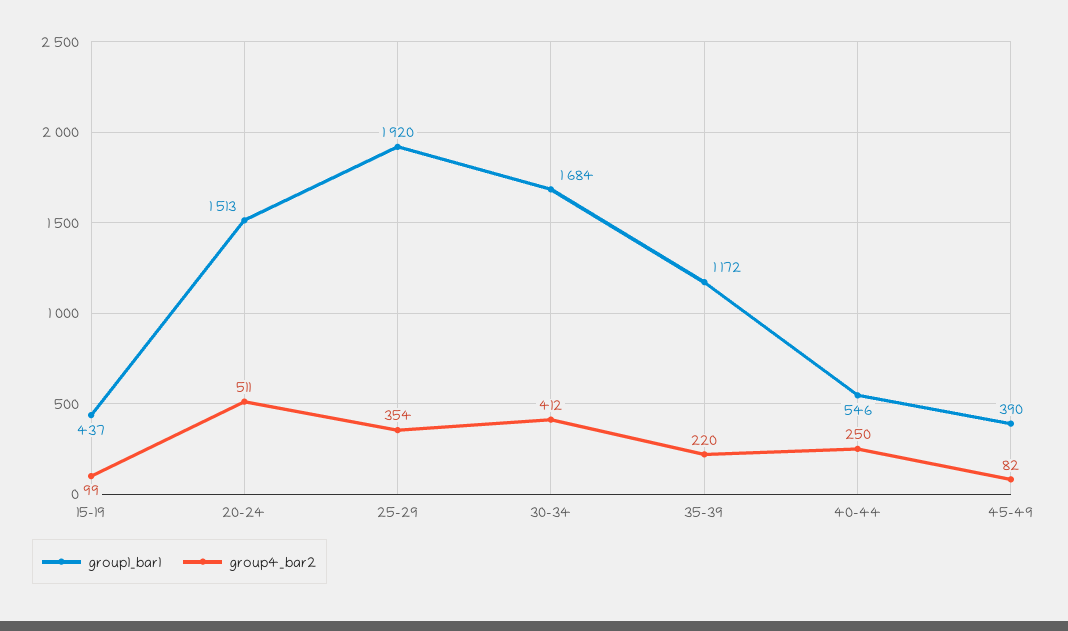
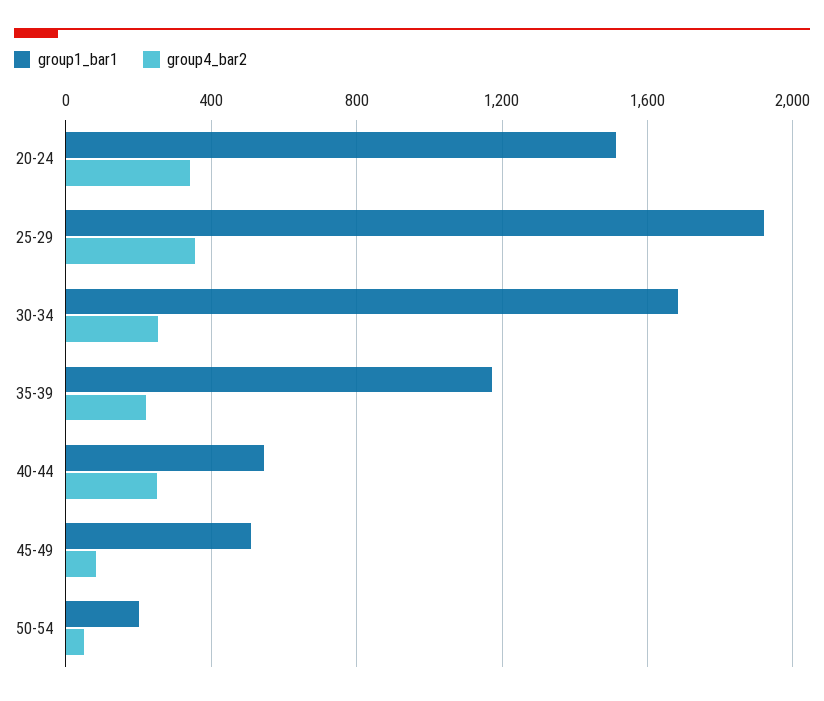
group1_bar1, 15-19: 437 -> none
group4_bar2, 15-19: 99 -> none
group4_bar2, 20-24: 511 -> 350
group4_bar2, 30-34: 412 -> 250
group1_bar1, 45-49: 390 -> 500
group1_bar1, 50-54: none -> 200
group4_bar2, 50-54: none -> 50

